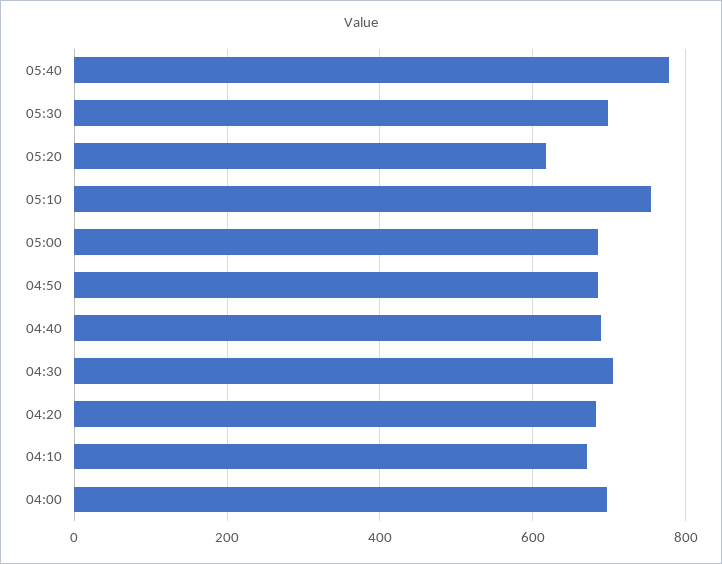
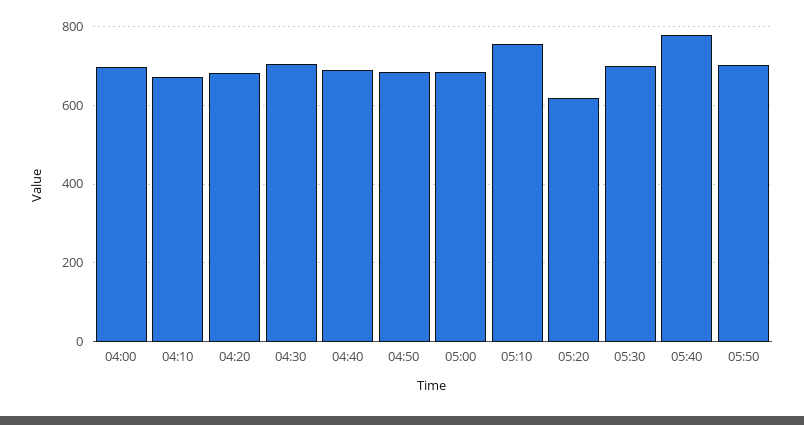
05:50: none -> 700

